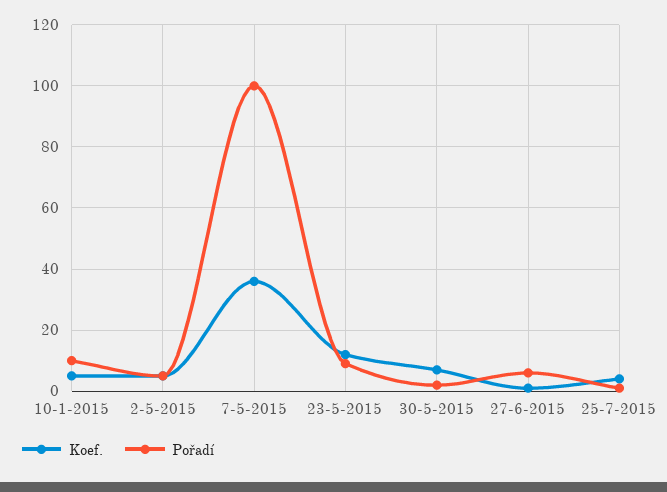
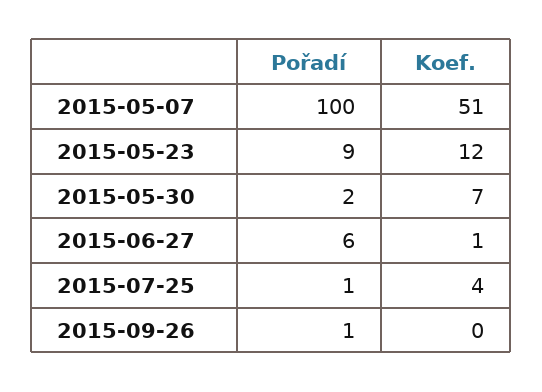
Koef., 10-1-2015: 5 -> none
Pořadí, 10-1-2015: 10 -> none
Koef., 2-5-2015: 5 -> none
Pořadí, 2-5-2015: 5 -> none
Koef., 7-5-2015: 35 -> 51
Pořadí, 2015-09-26: none -> 1
Koef., 2015-09-26: none -> 0

